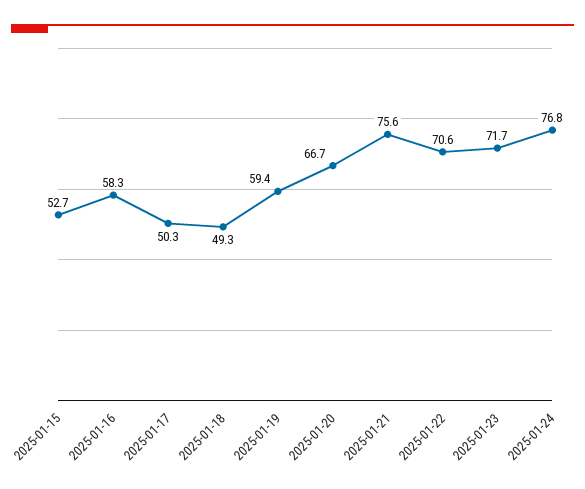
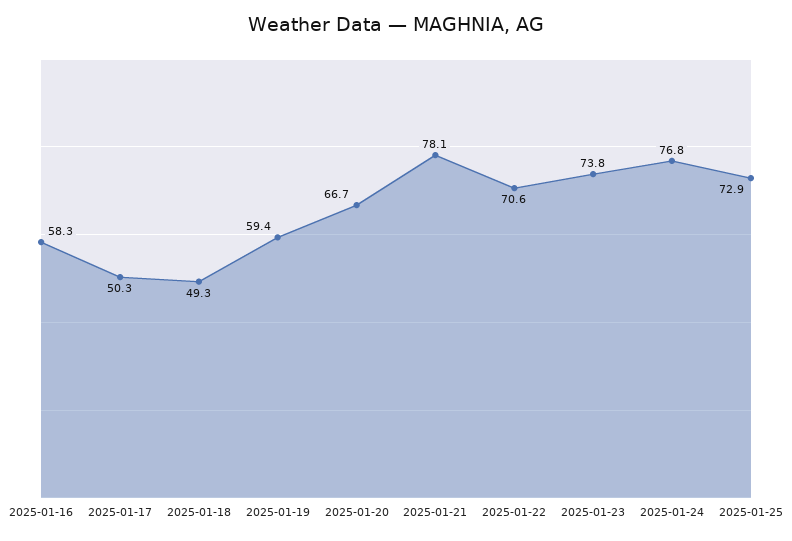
2025-01-15: 52.7 -> none
2025-01-21: 75.6 -> 78.1
2025-01-23: 71.7 -> 73.8
2025-01-25: none -> 72.9

